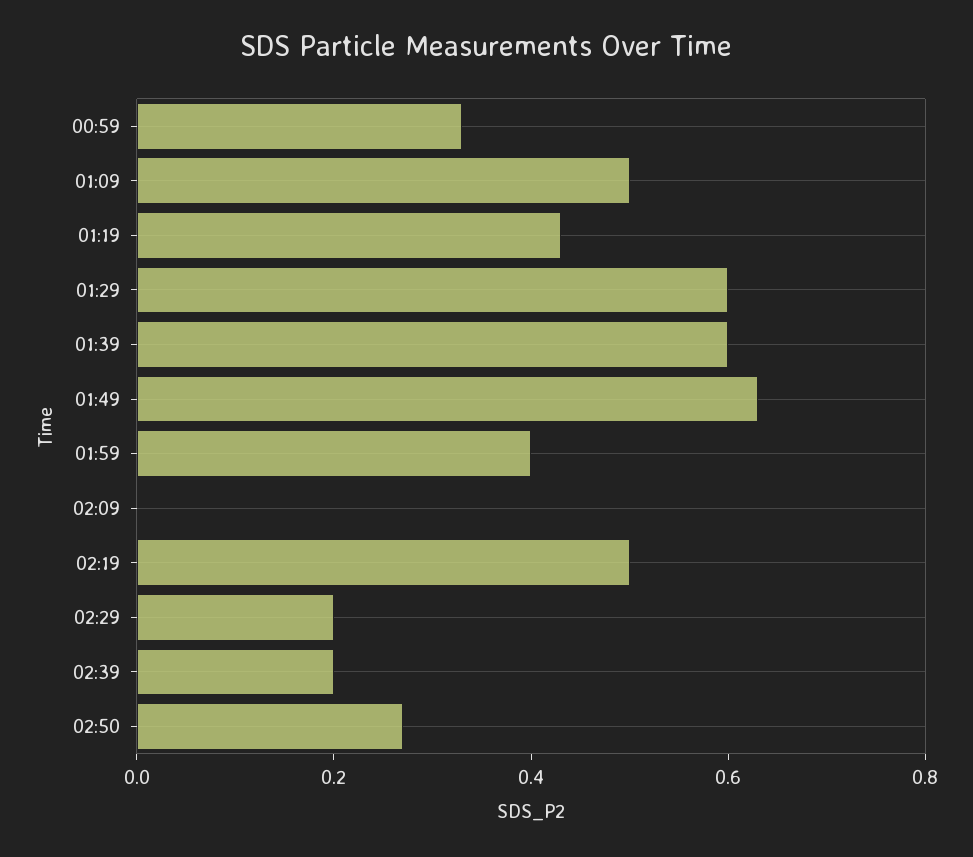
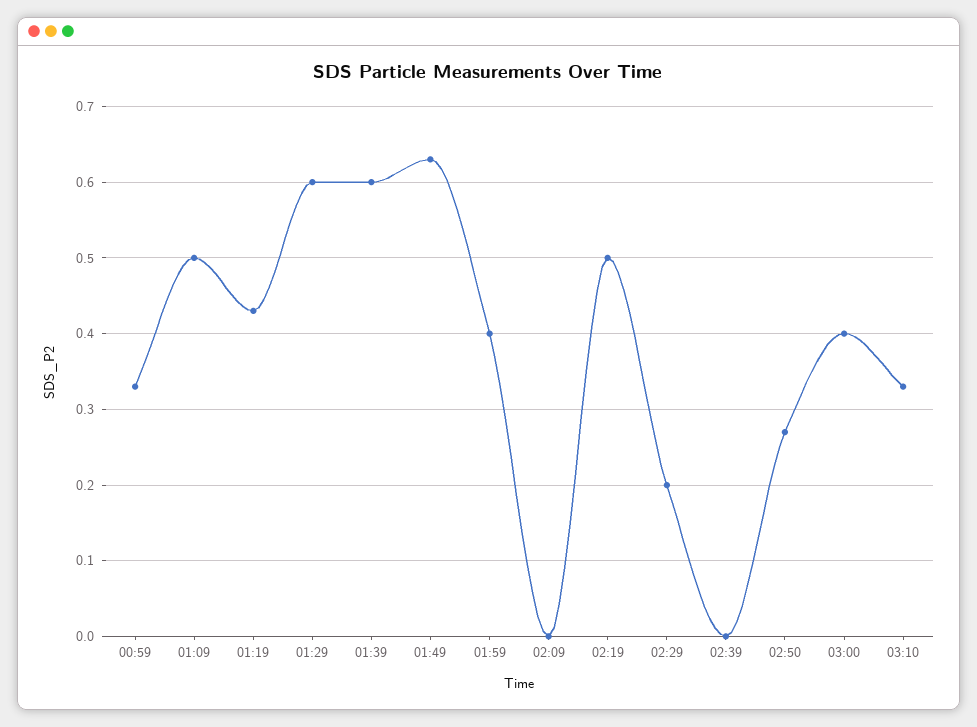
02:39: 0.2 -> 0
03:00: none -> 0.4
03:10: none -> 0.33

